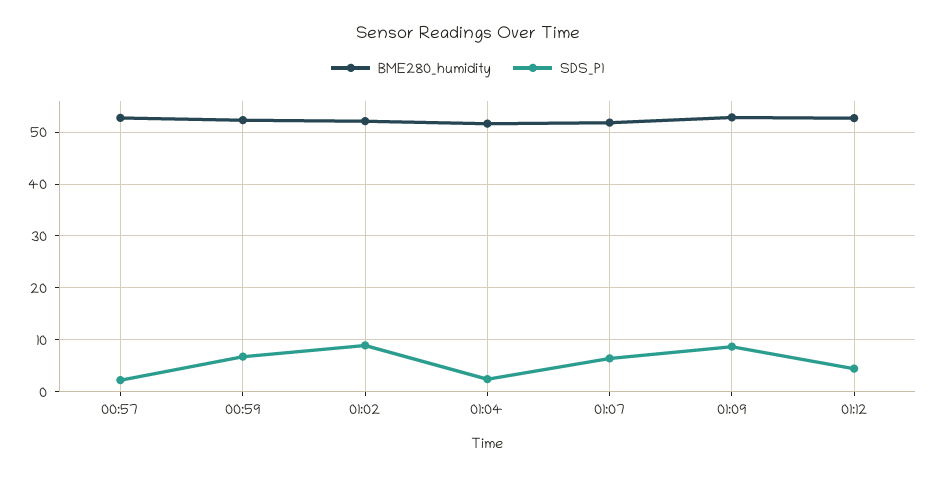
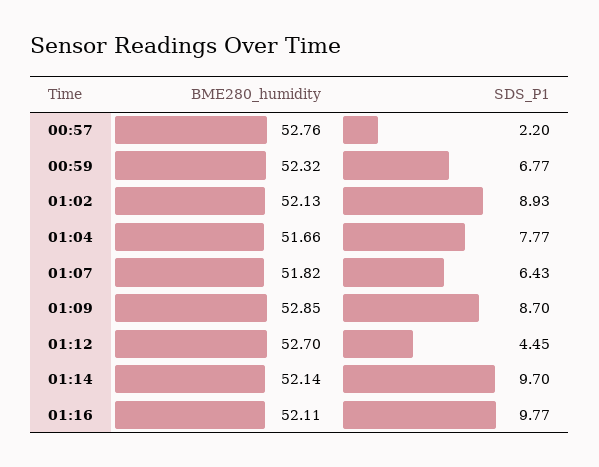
SDS_P1, 01:04: 2 -> 7.77
BME280_humidity, 01:14: none -> 52.14
SDS_P1, 01:14: none -> 9.7
BME280_humidity, 01:16: none -> 52.11
SDS_P1, 01:16: none -> 9.77

